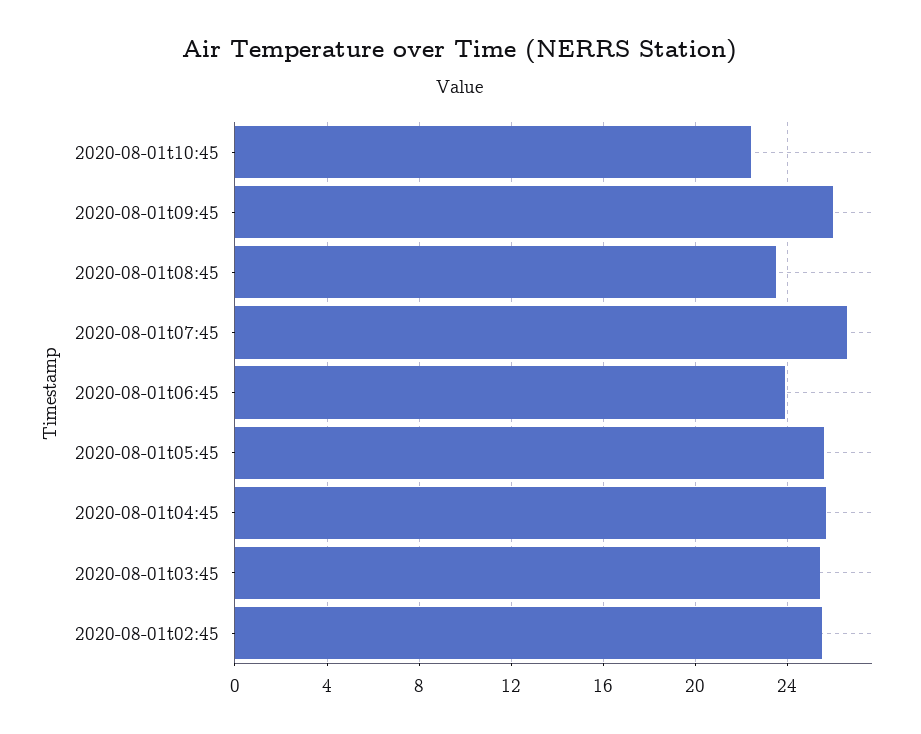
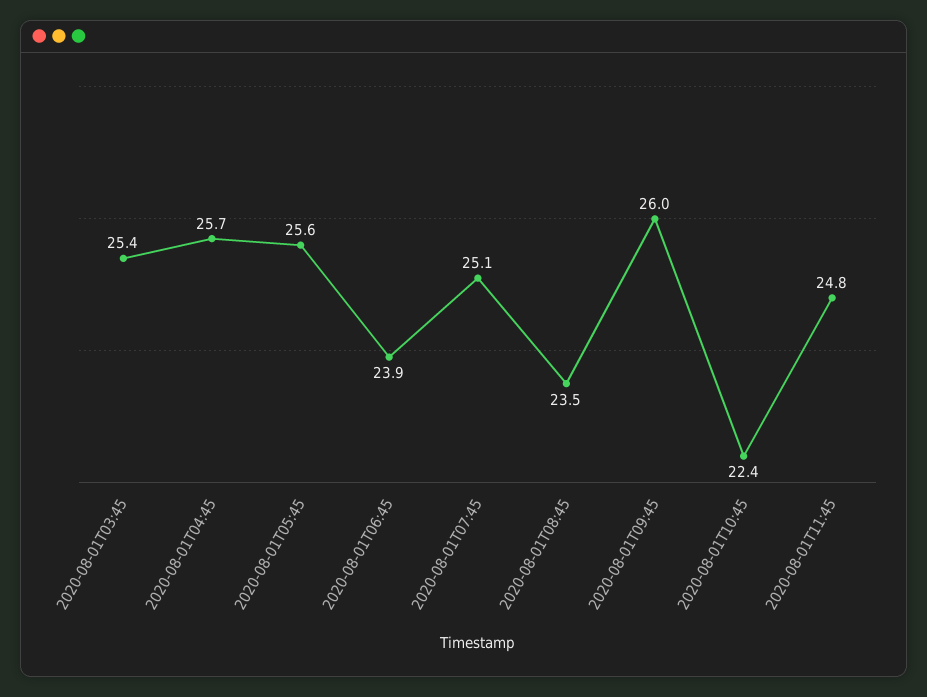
2020-08-01t07:45: 26.5 -> 25.1
2020-08-01t02:45: 25.5 -> none
2020-08-01T11:45: none -> 24.8

